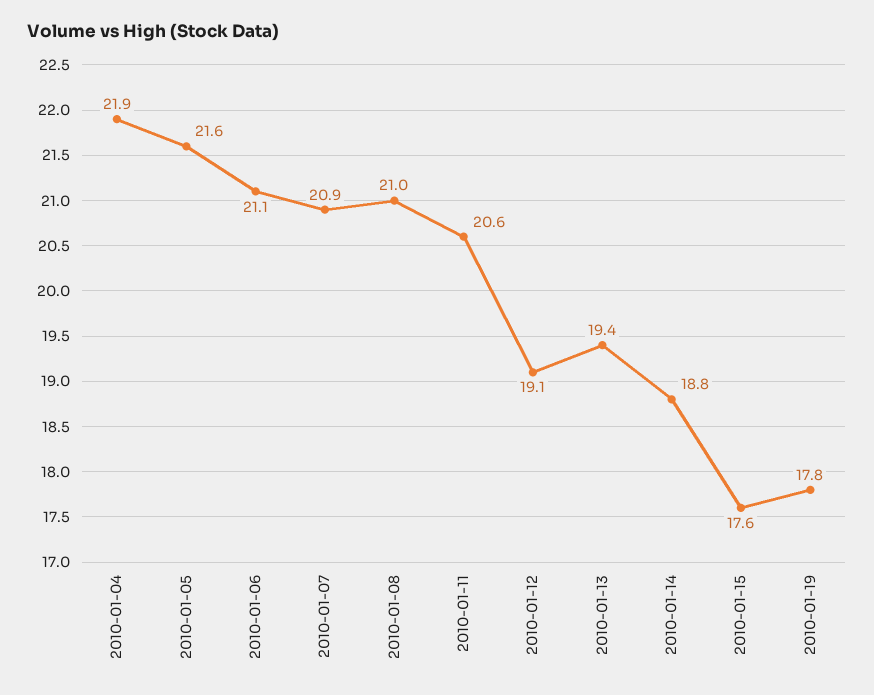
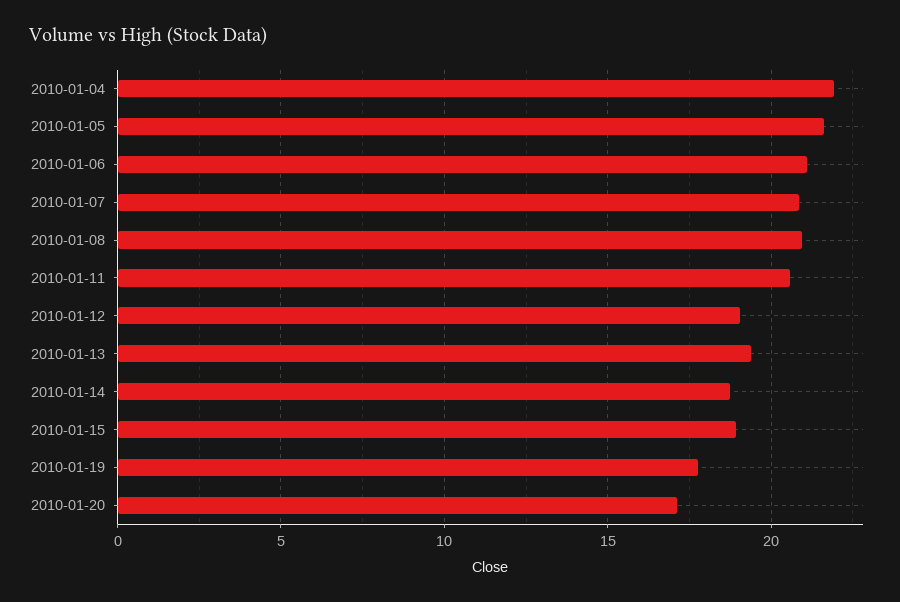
2010-01-15: 17.6 -> 19
2010-01-20: none -> 17

